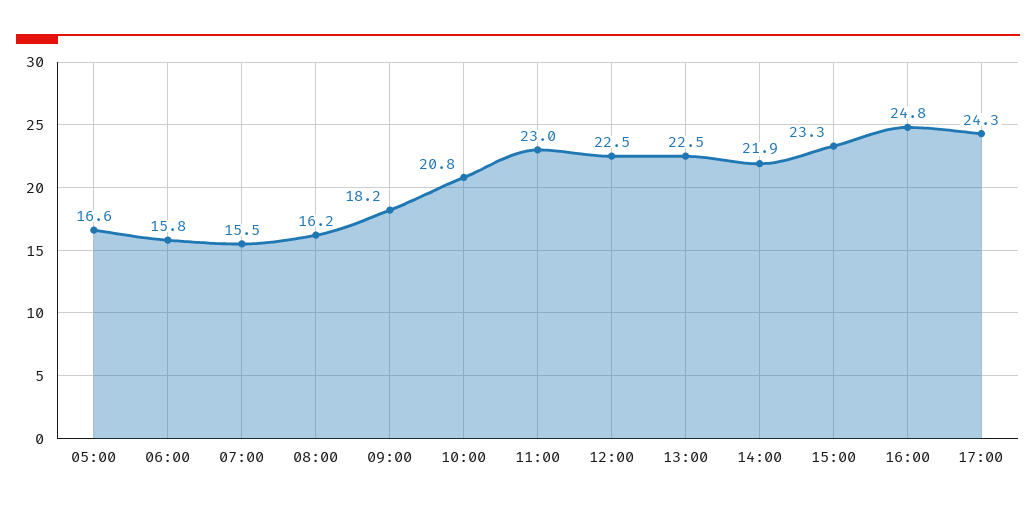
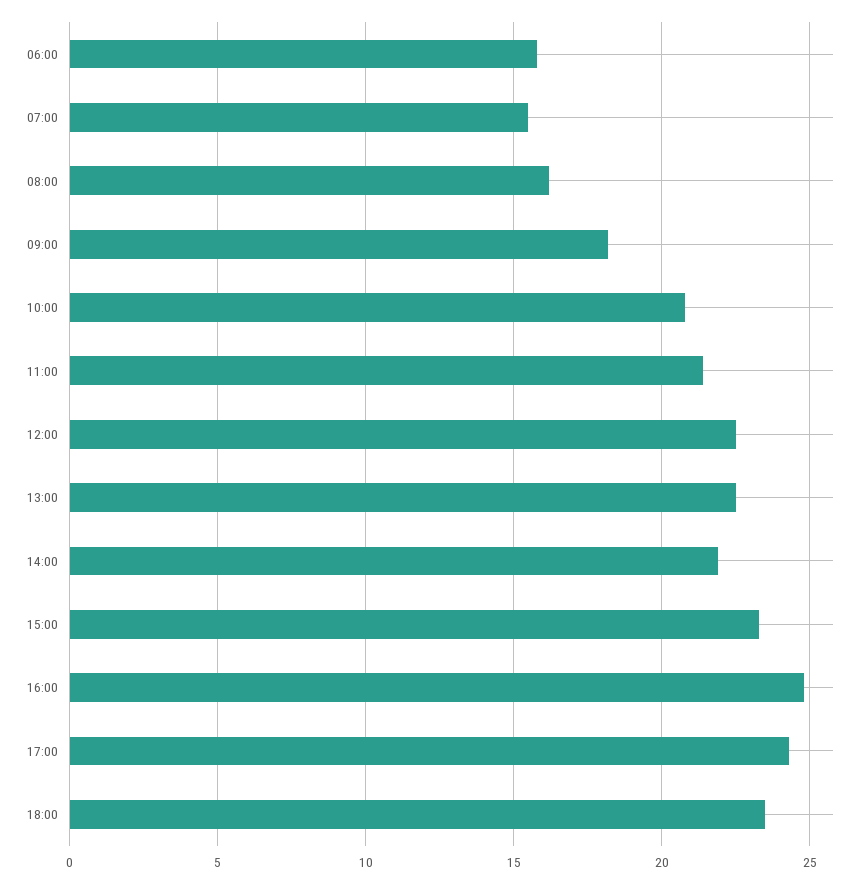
05:00: 16.6 -> none
11:00: 23 -> 21.5
18:00: none -> 23.5

